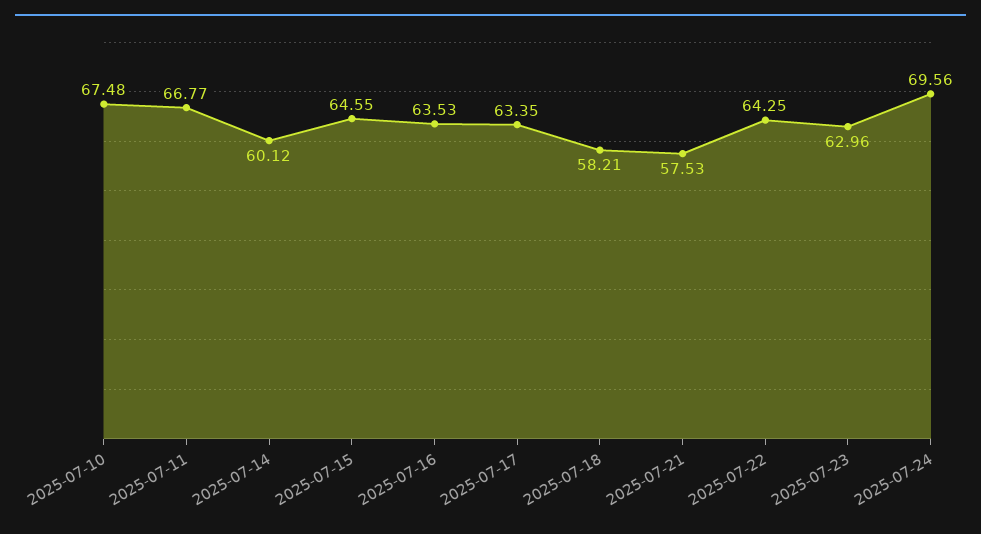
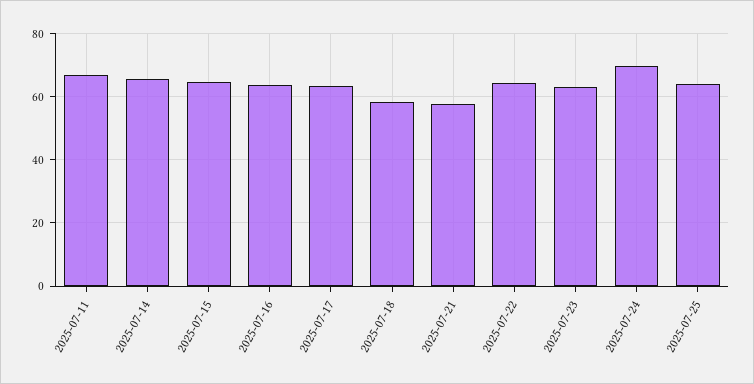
2025-07-10: 67.48 -> none
2025-07-14: 60.12 -> 66
2025-07-25: none -> 64

